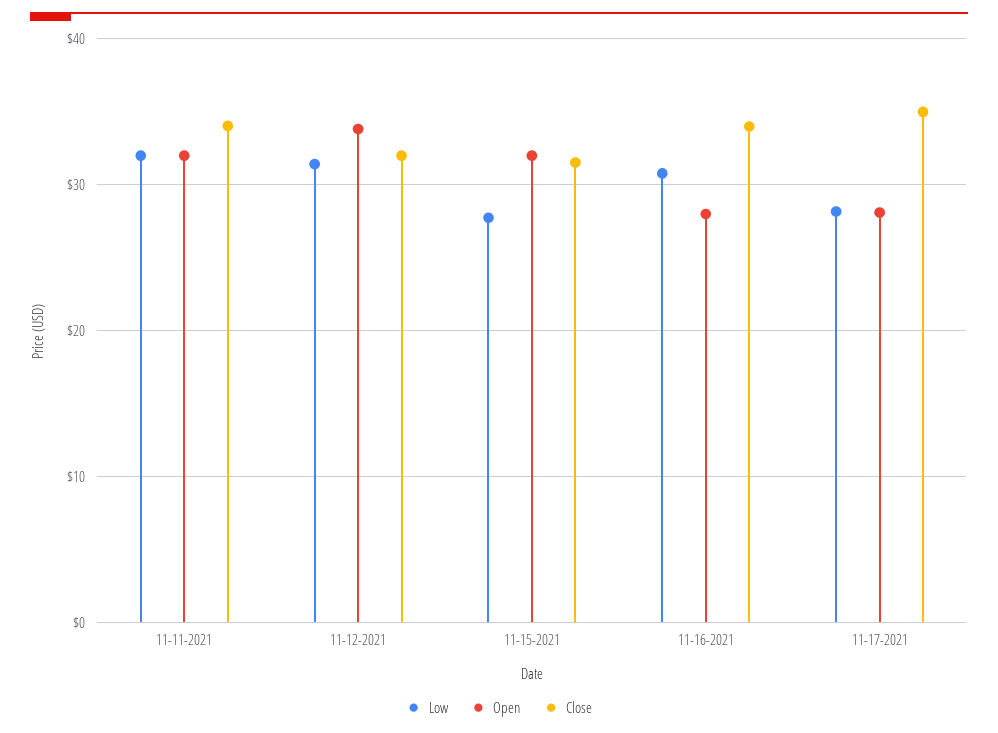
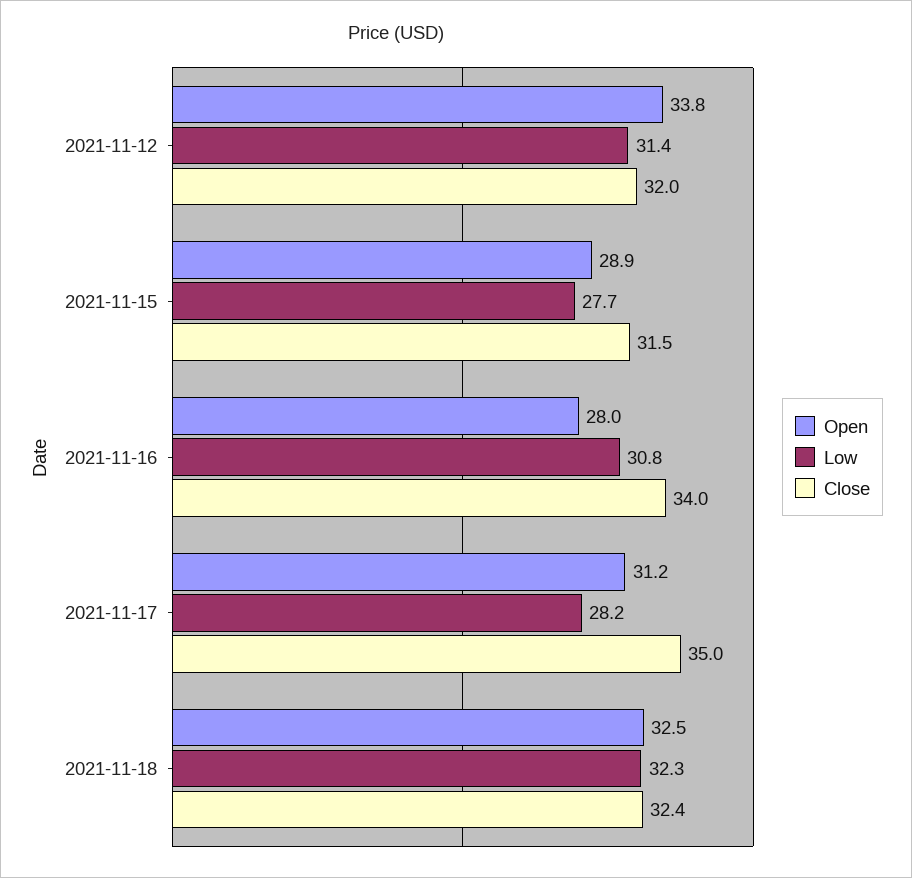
Low, 11-11-2021: 32 -> none
Open, 11-11-2021: 32 -> none
Close, 11-11-2021: 34 -> none
Open, 11-15-2021: 32 -> 28.9
Open, 11-17-2021: 28 -> 31.2
Open, 2021-11-18: none -> 32.5
Low, 2021-11-18: none -> 32.3
Close, 2021-11-18: none -> 32.4

